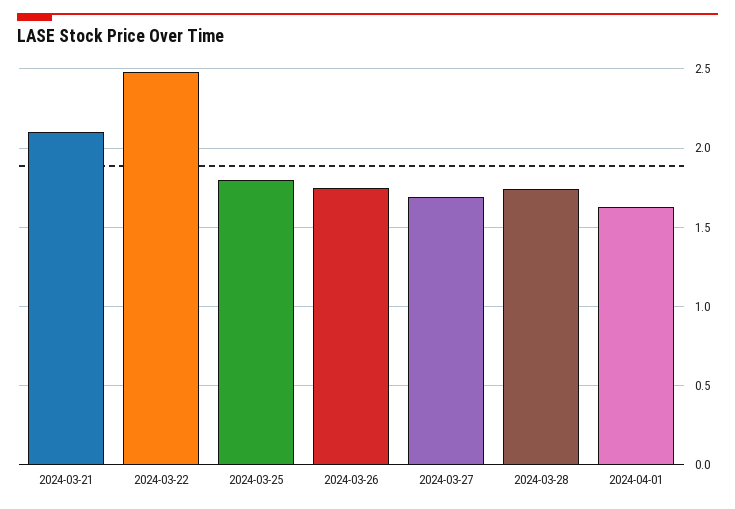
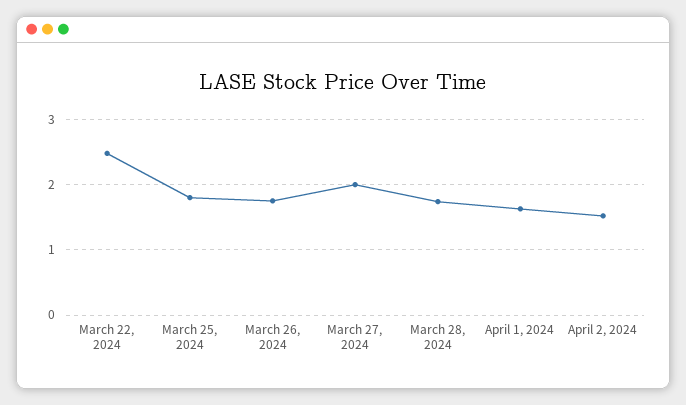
2024-03-21: 2.1 -> none
2024-03-27: 1.7 -> 2
April 2, 2024: none -> 1.5

